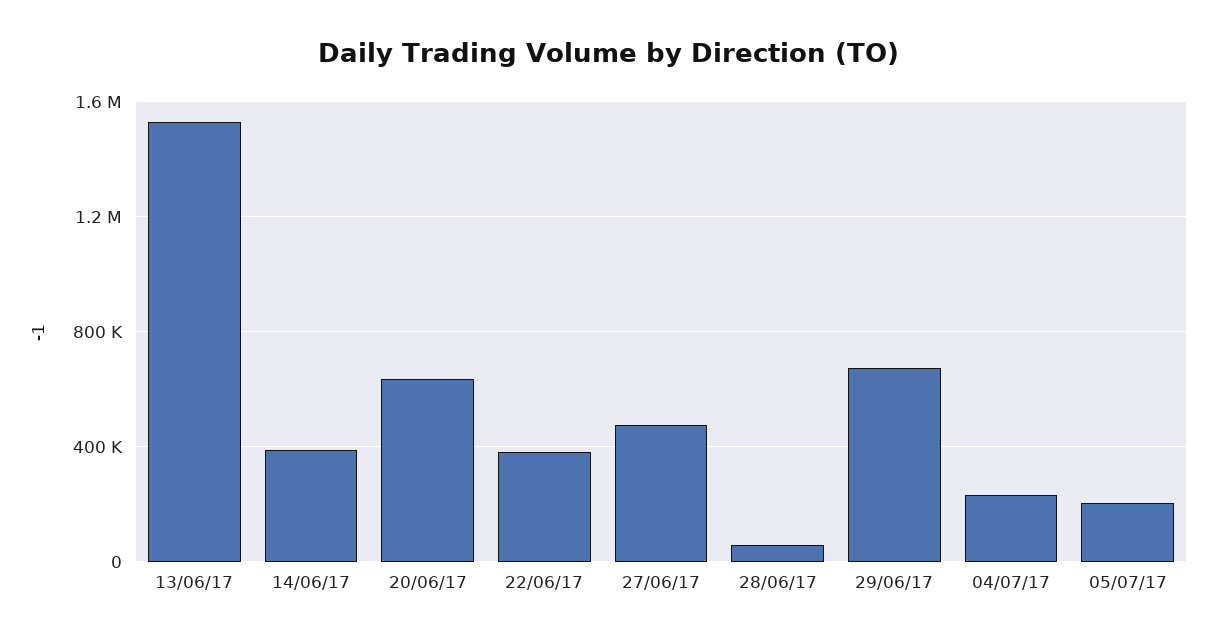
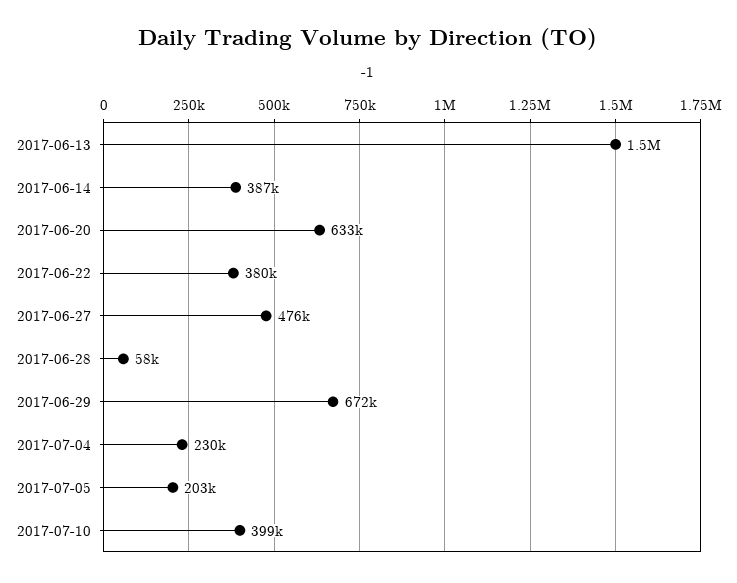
2017-07-10: none -> 399000

